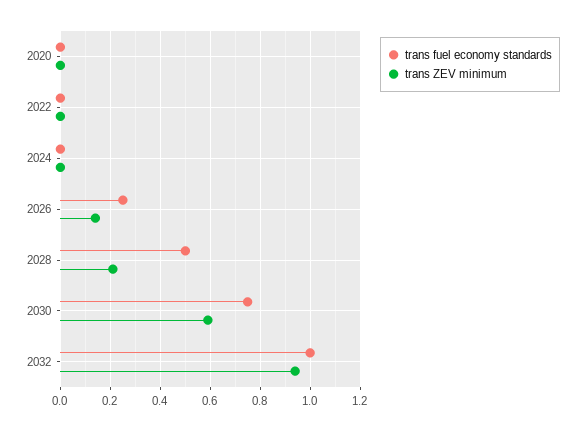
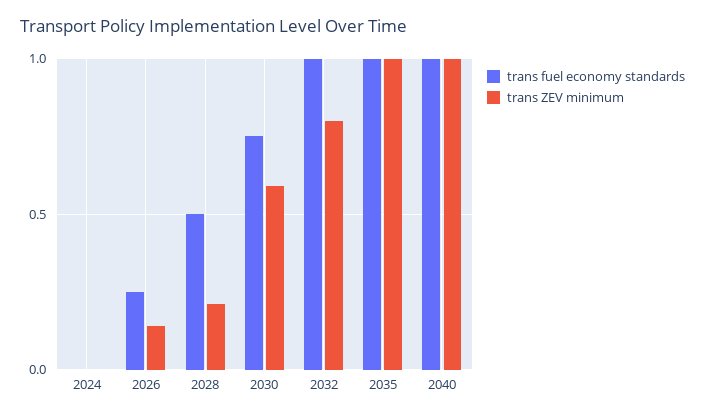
trans fuel economy standards, 2020: 0 -> none
trans ZEV minimum, 2020: 0 -> none
trans fuel economy standards, 2022: 0 -> none
trans ZEV minimum, 2022: 0 -> none
trans ZEV minimum, 2032: 0.95 -> 0.8
trans fuel economy standards, 2035: none -> 1
trans ZEV minimum, 2035: none -> 1
trans fuel economy standards, 2040: none -> 1
trans ZEV minimum, 2040: none -> 1

